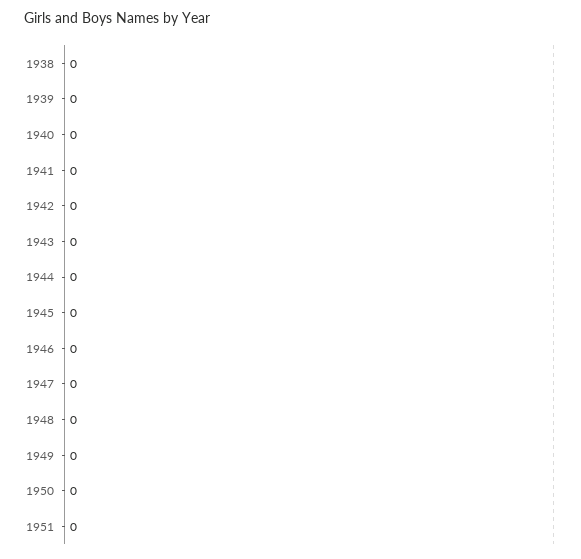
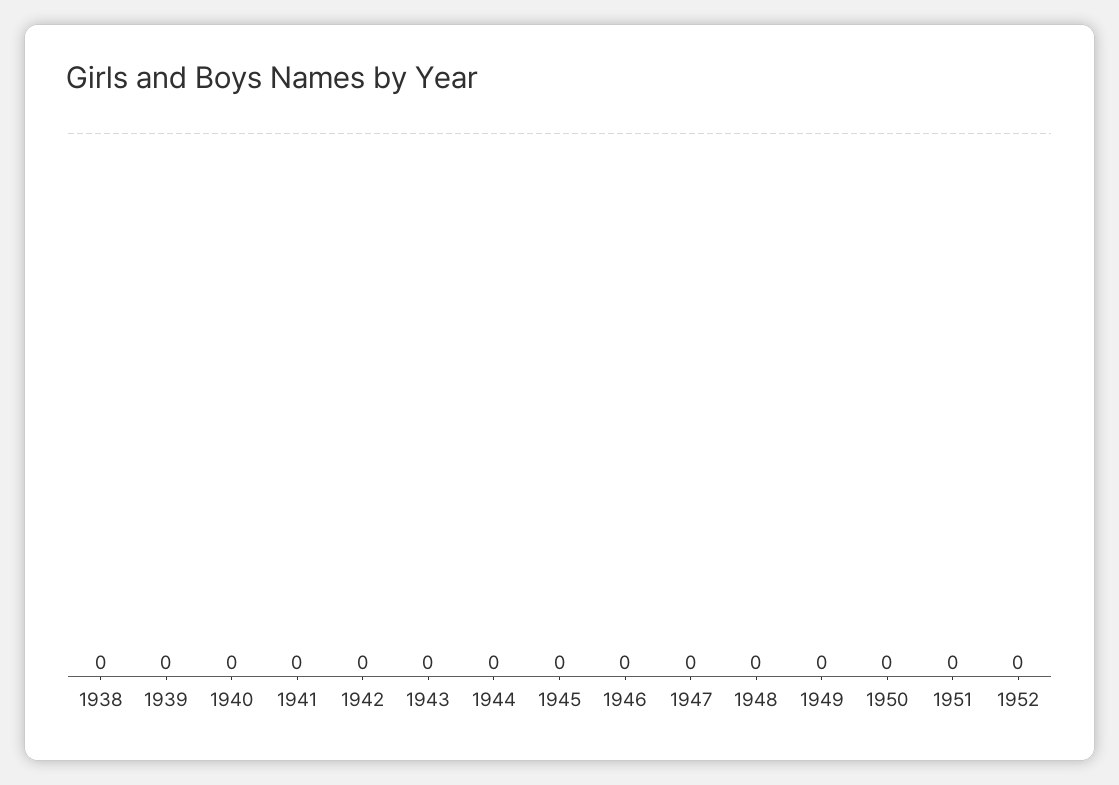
1952: none -> 0

